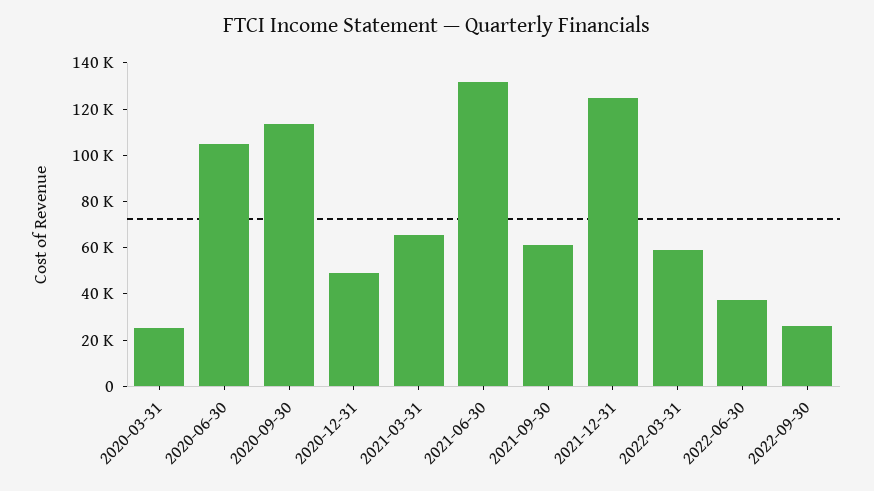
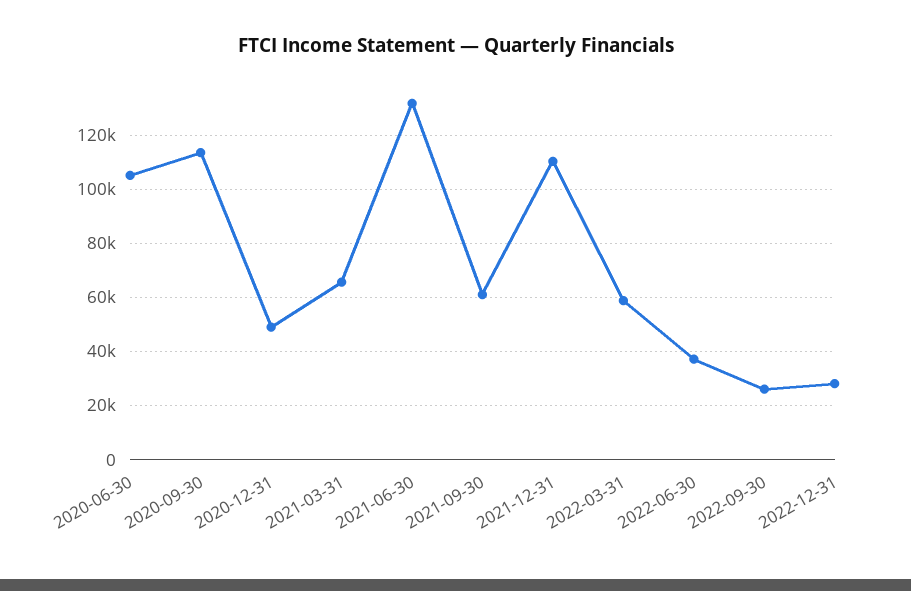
2020-03-31: 25000 -> none
2021-12-31: 125000 -> 110000
2022-12-31: none -> 27500

